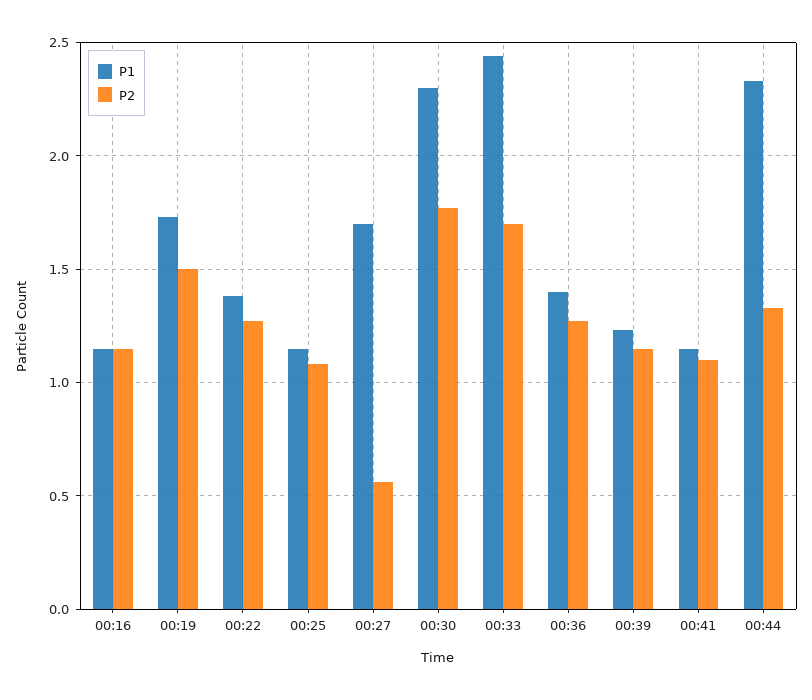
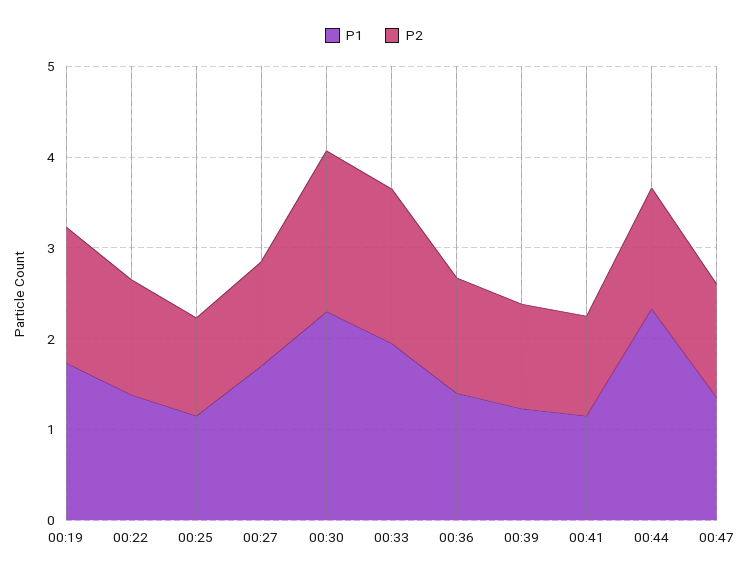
P1, 00:16: 1.15 -> none
P2, 00:16: 1.15 -> none
P2, 00:27: 0.55 -> 1.2
P1, 00:33: 2.45 -> 2
P1, 00:47: none -> 1.4
P2, 00:47: none -> 1.2

